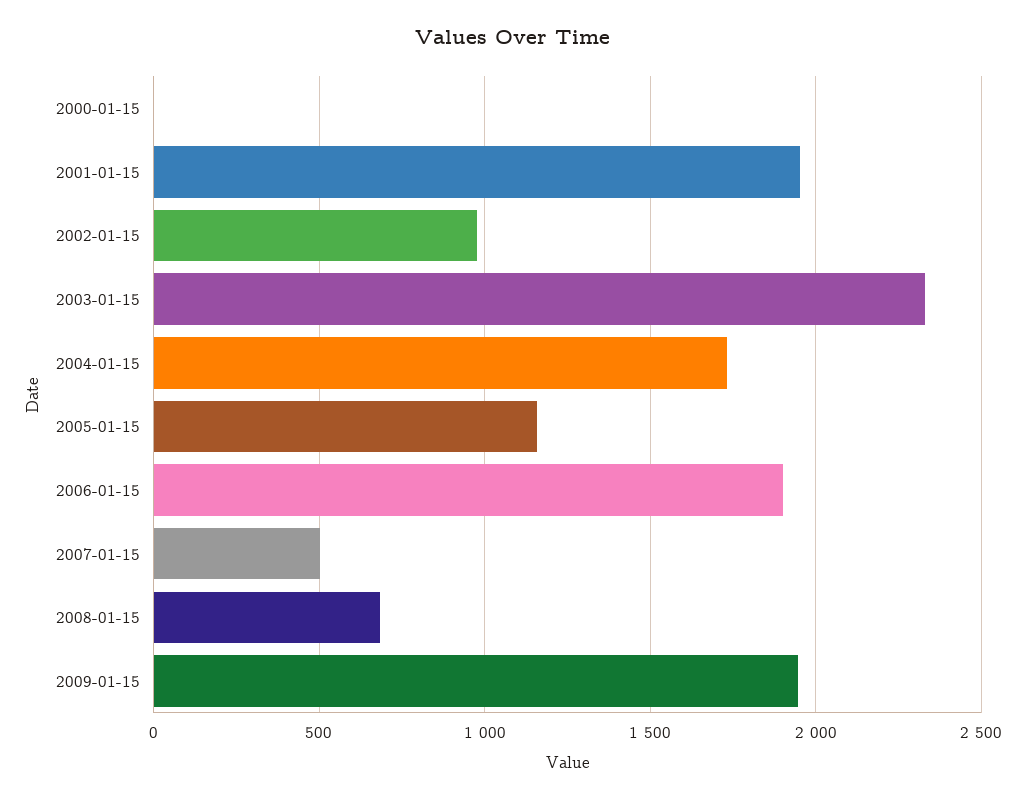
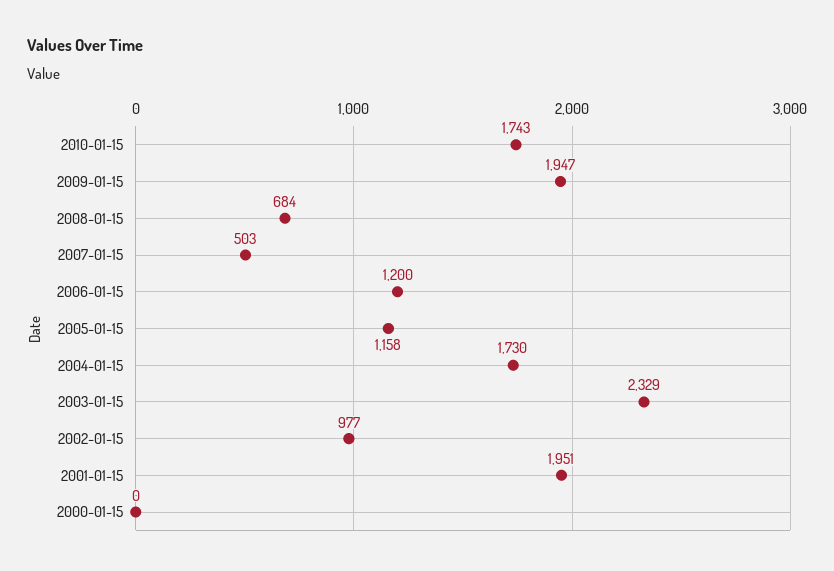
2006-01-15: 1900 -> 1200
2010-01-15: none -> 1743

